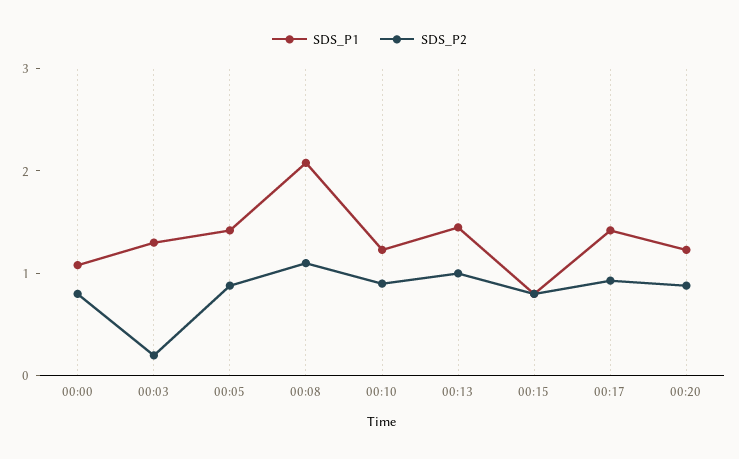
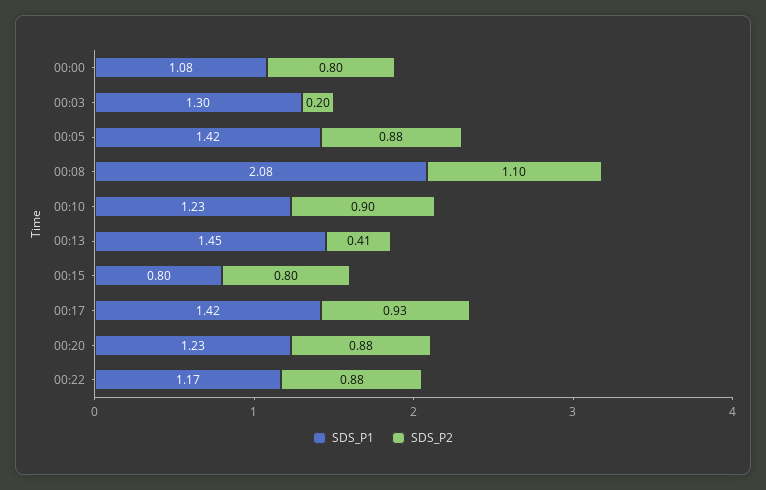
SDS_P2, 00:13: 1 -> 0.41
SDS_P1, 00:22: none -> 1.17
SDS_P2, 00:22: none -> 0.88

